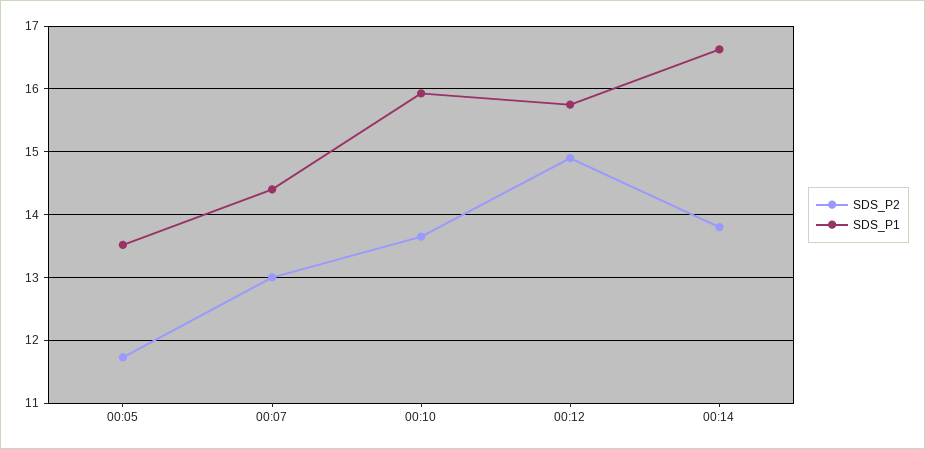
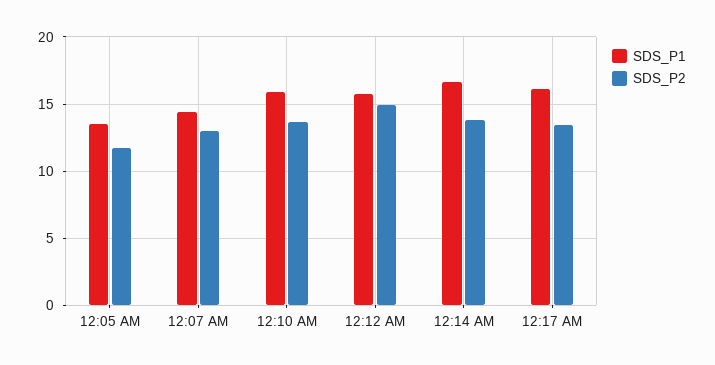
SDS_P1, 12:17 AM: none -> 16
SDS_P2, 12:17 AM: none -> 13.5

